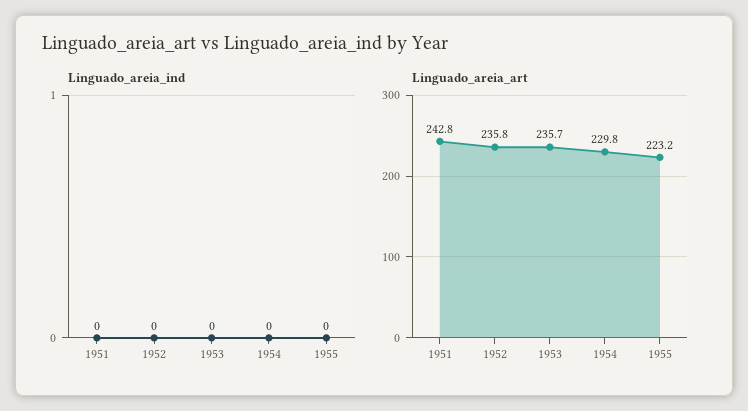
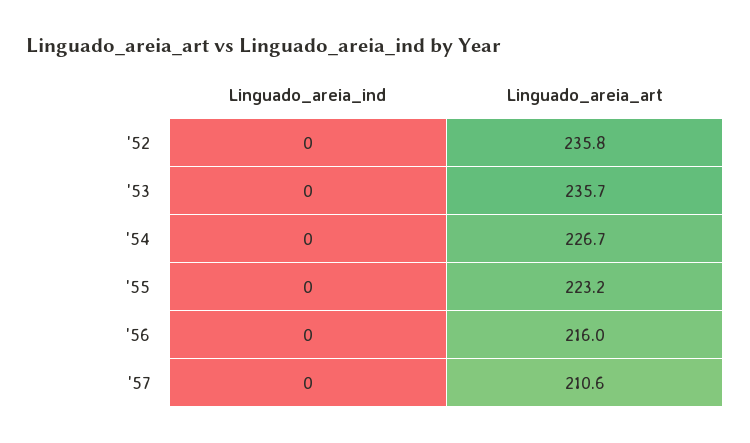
Linguado_areia_ind, 1951: 0 -> none
Linguado_areia_art, 1951: 242.8 -> none
Linguado_areia_art, 1954: 229.8 -> 226.7
Linguado_areia_ind, '56: none -> 0
Linguado_areia_art, '56: none -> 216
Linguado_areia_ind, '57: none -> 0
Linguado_areia_art, '57: none -> 210.6

